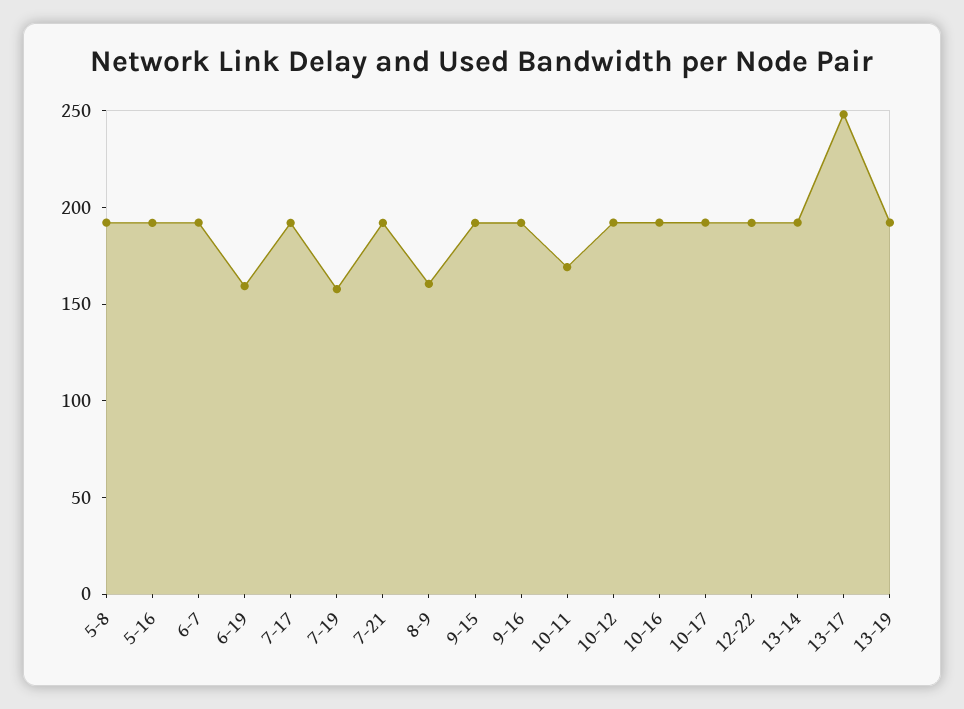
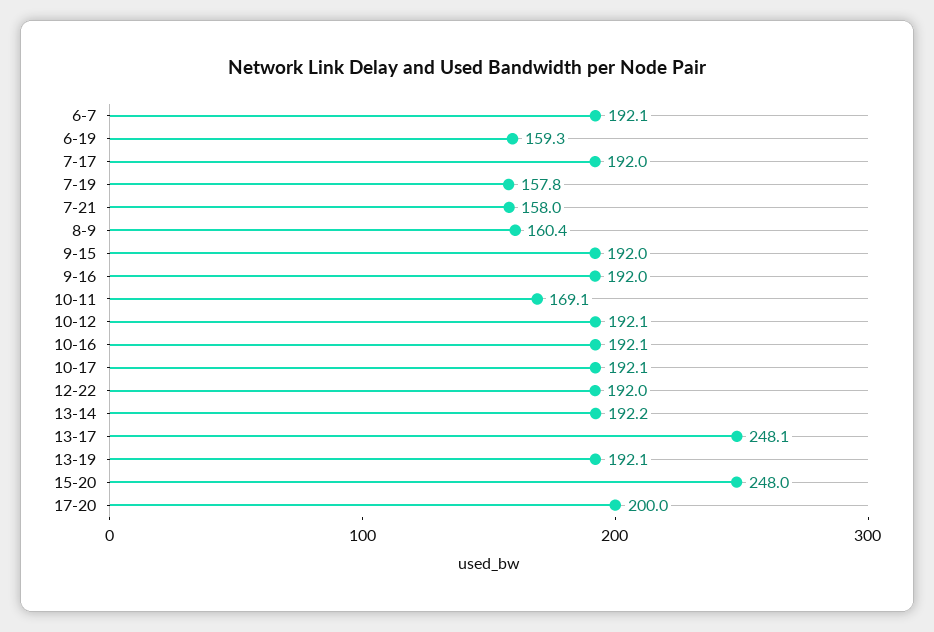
5-8: 190 -> none
5-16: 190 -> none
7-21: 190 -> 158
15-20: none -> 248
17-20: none -> 200

